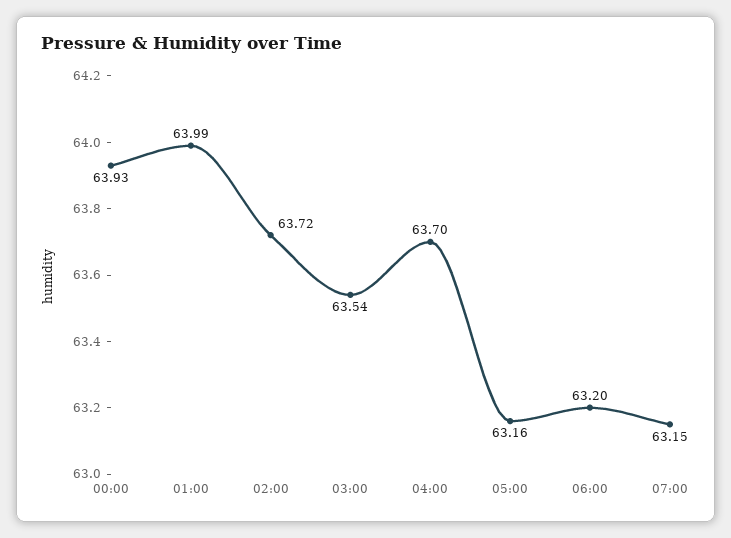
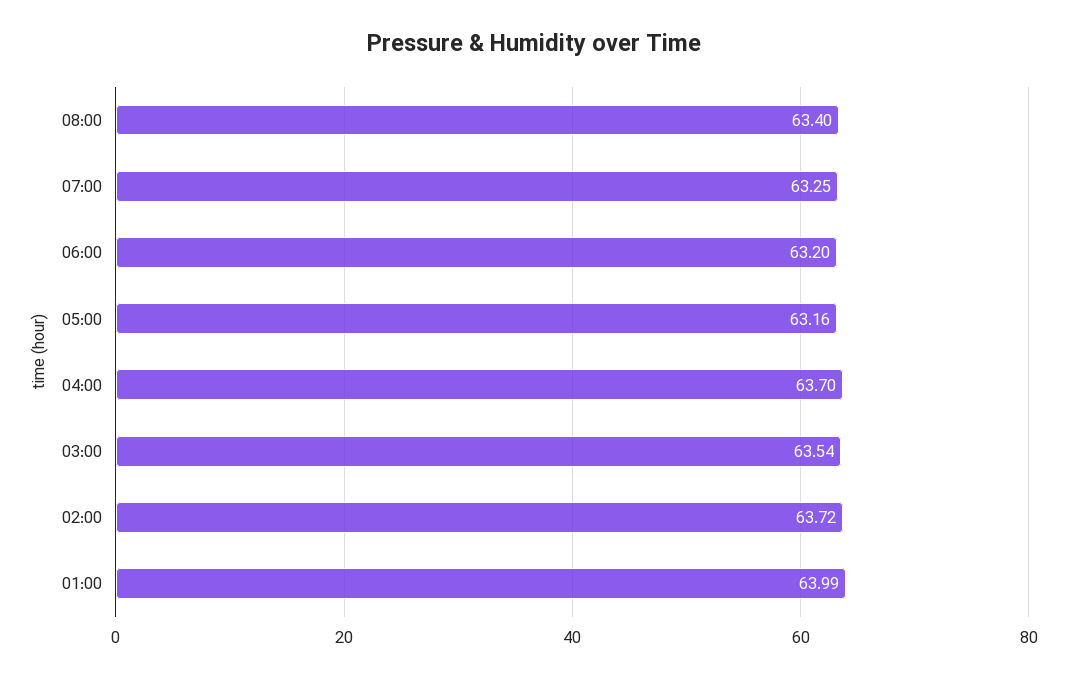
00:00: 63.93 -> none
07:00: 63.15 -> 63.25
08:00: none -> 63.4

